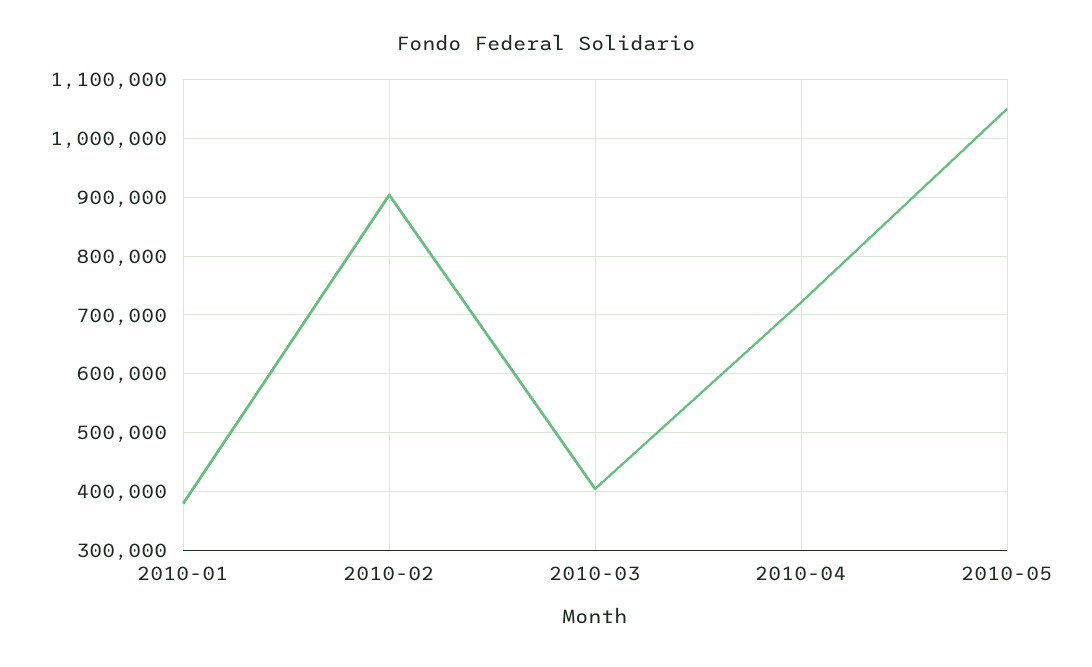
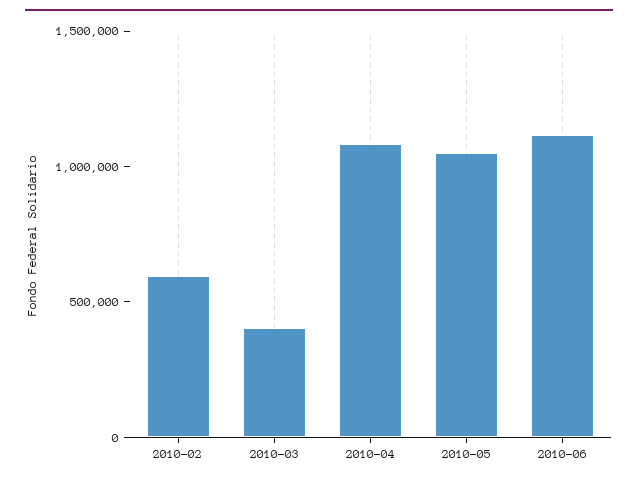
2010-01: 380000 -> none
2010-02: 900000 -> 600000
2010-04: 720000 -> 1100000
2010-06: none -> 1100000

